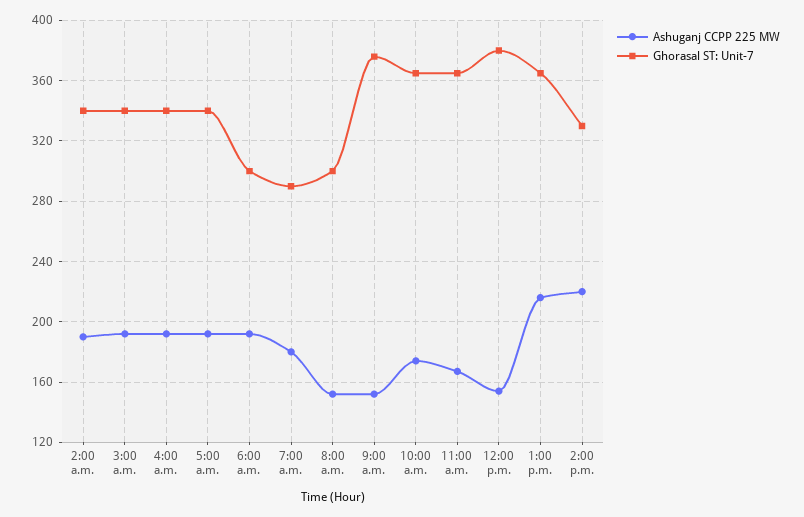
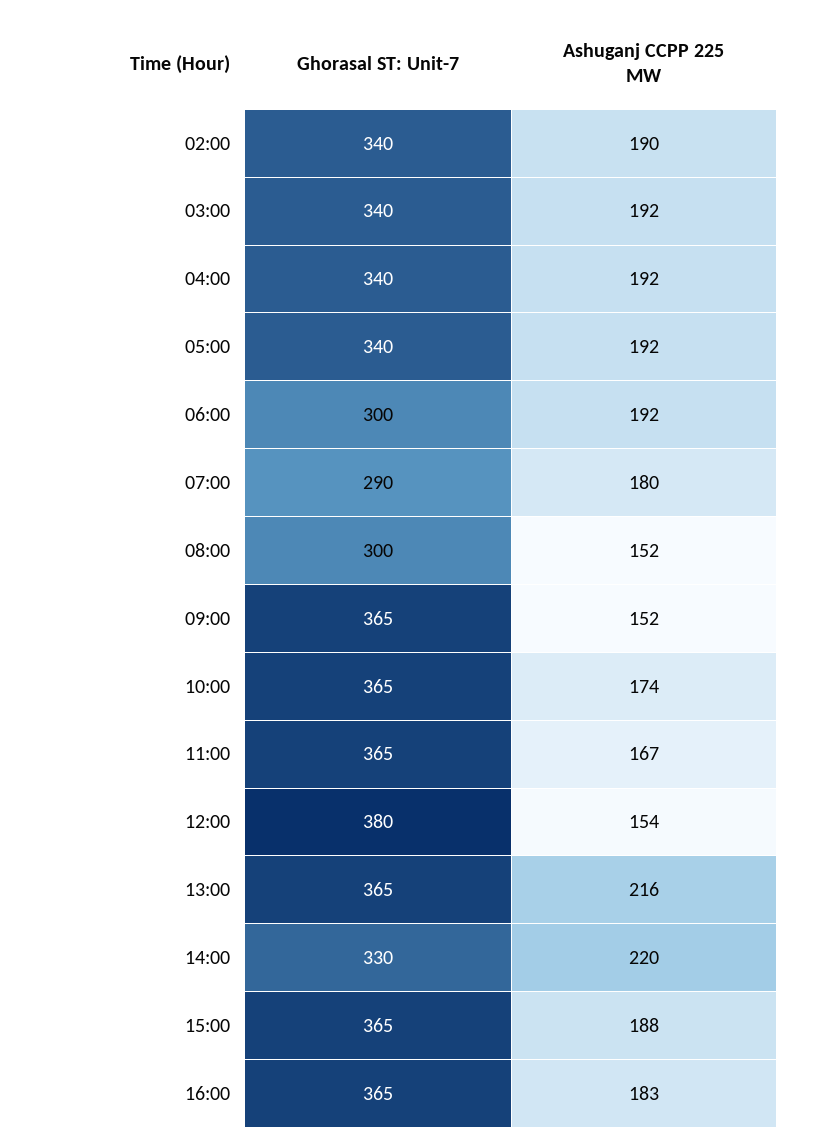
Ghorasal ST: Unit-7, 9:00 a.m.: 375 -> 365
Ghorasal ST: Unit-7, 15:00: none -> 365
Ashuganj CCPP 225 MW, 15:00: none -> 188
Ghorasal ST: Unit-7, 16:00: none -> 365
Ashuganj CCPP 225 MW, 16:00: none -> 183

